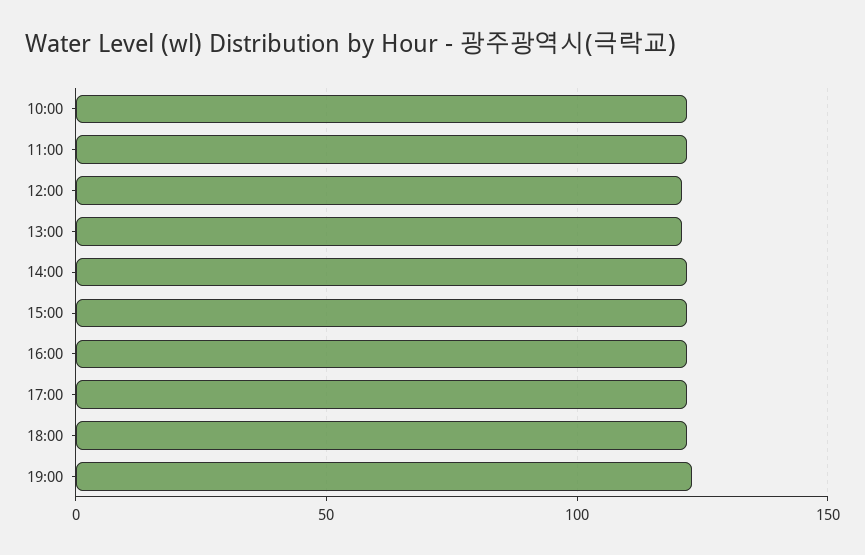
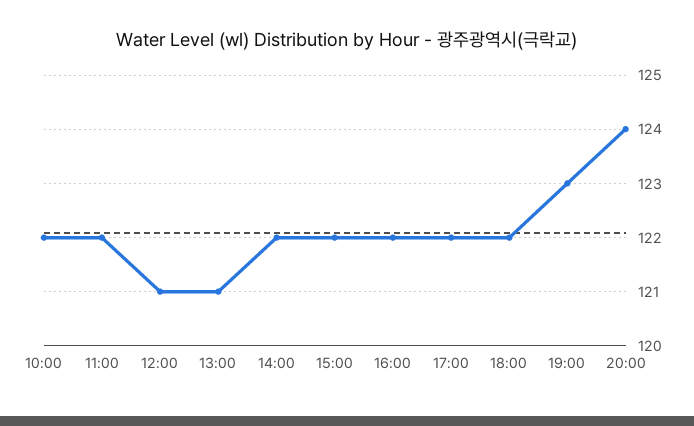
20:00: none -> 124

